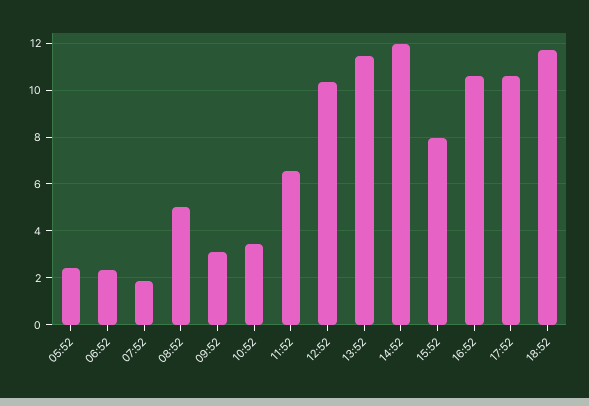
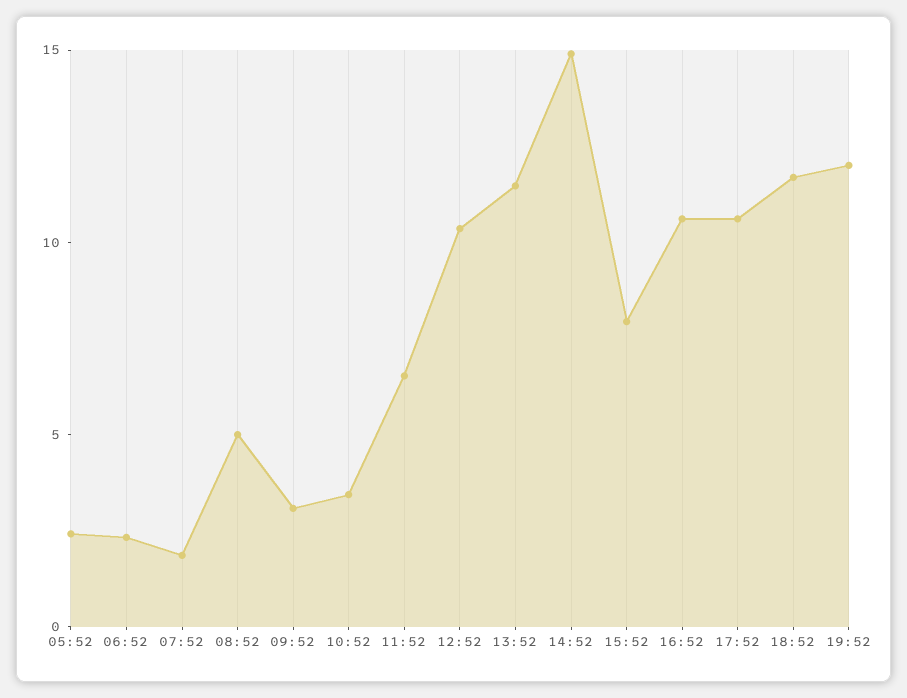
14:52: 12 -> 15
19:52: none -> 12

